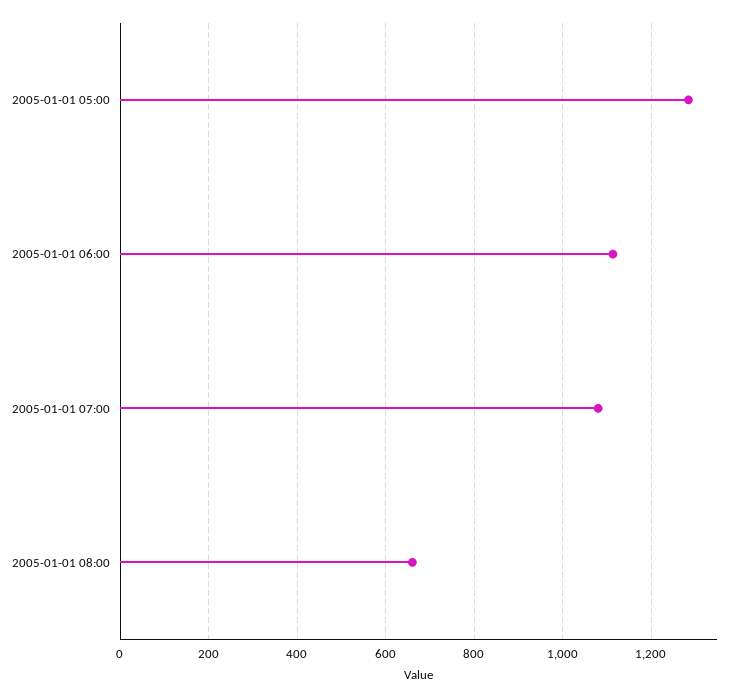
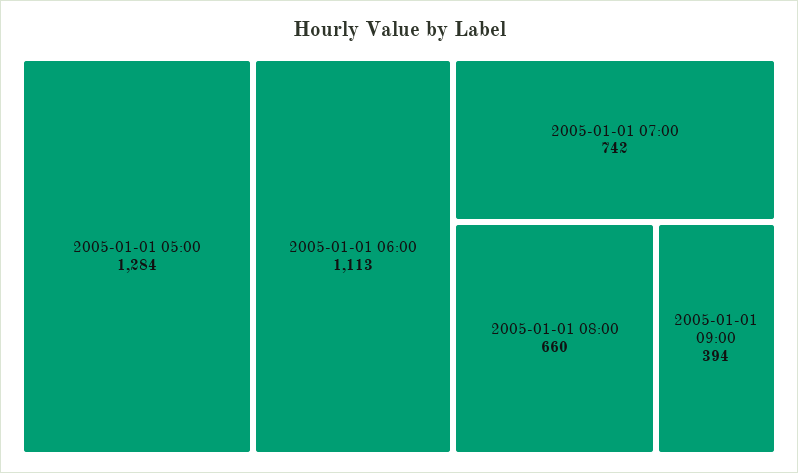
2005-01-01 07:00: 1080 -> 742
2005-01-01 09:00: none -> 394

